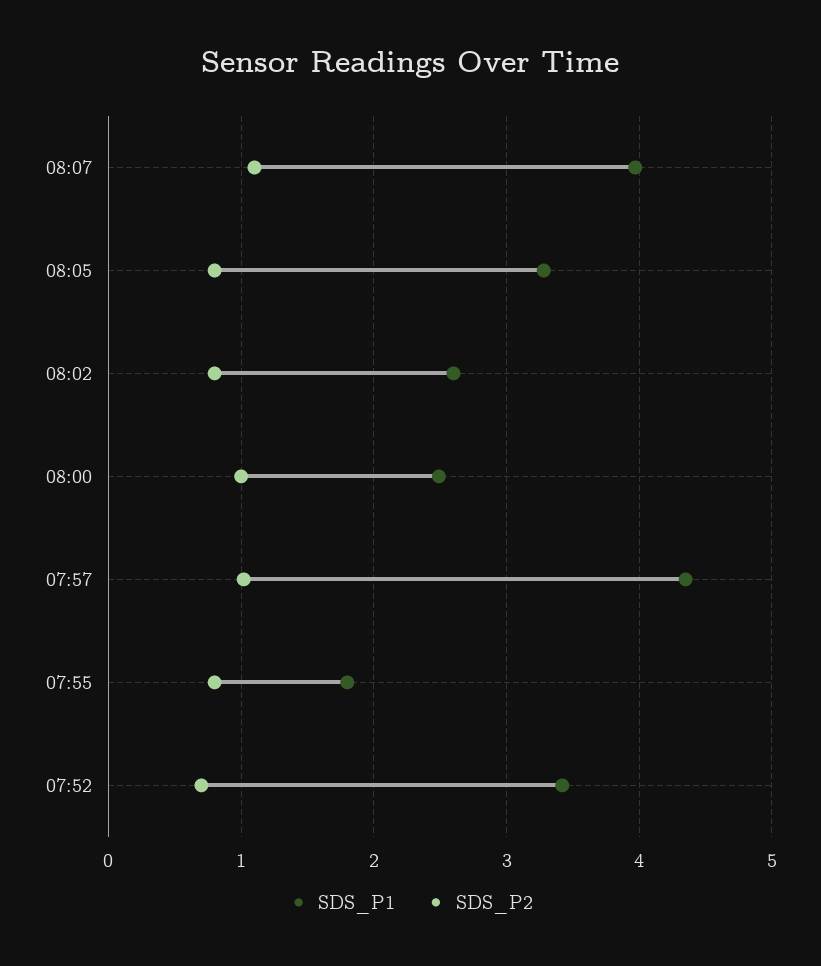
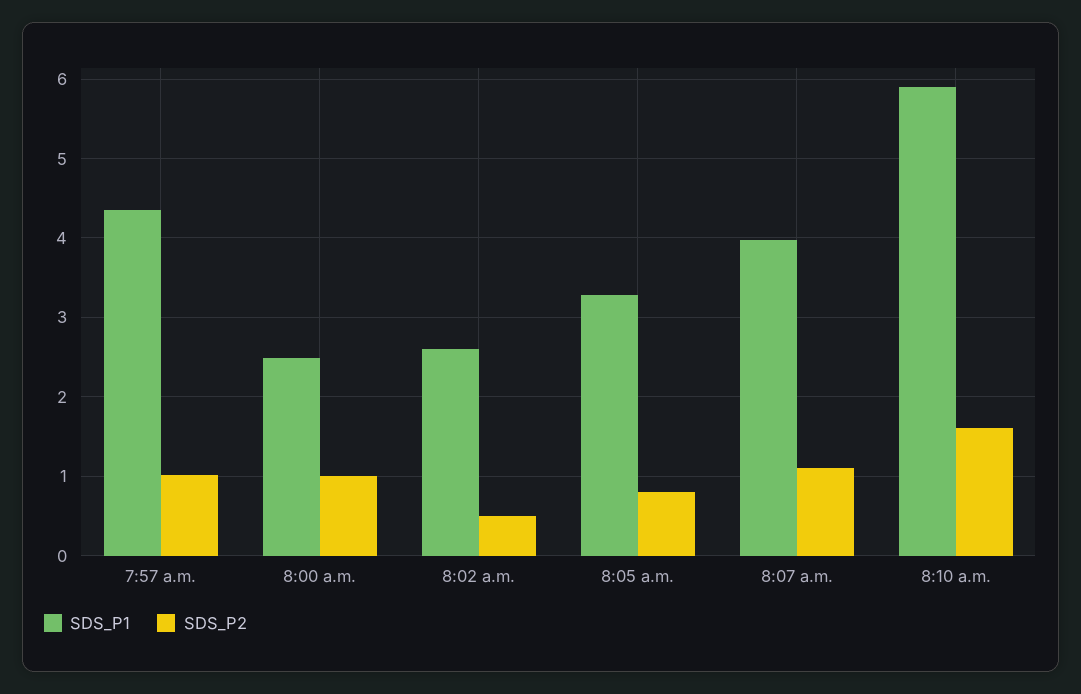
SDS_P2, 08:02: 0.8 -> 0.5
SDS_P1, 07:55: 1.8 -> none
SDS_P2, 07:55: 0.8 -> none
SDS_P1, 07:52: 3.4 -> none
SDS_P2, 07:52: 0.7 -> none
SDS_P1, 8:10 a.m.: none -> 5.9
SDS_P2, 8:10 a.m.: none -> 1.6

